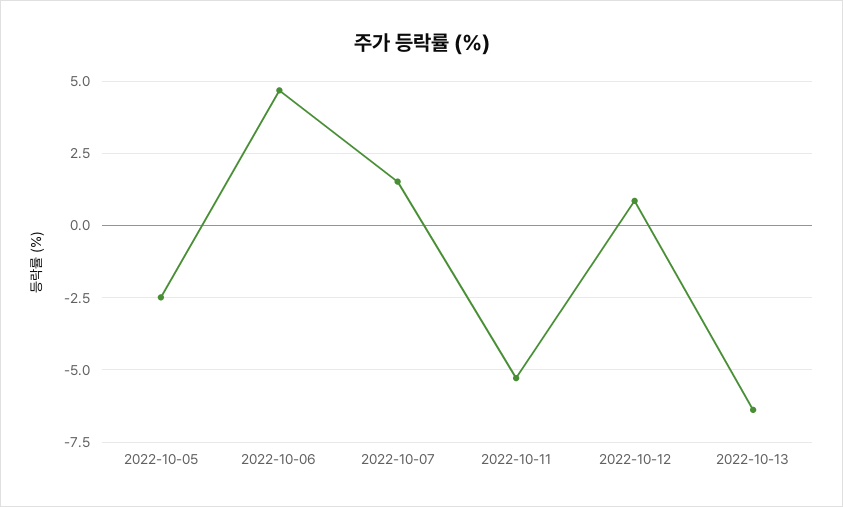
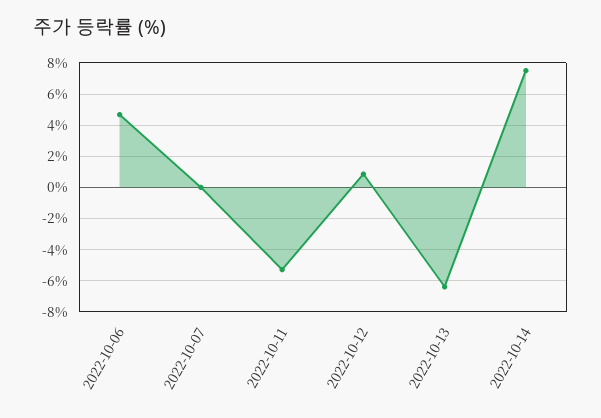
2022-10-05: -2.5 -> none
2022-10-07: 1.5 -> 0
2022-10-14: none -> 7.5

